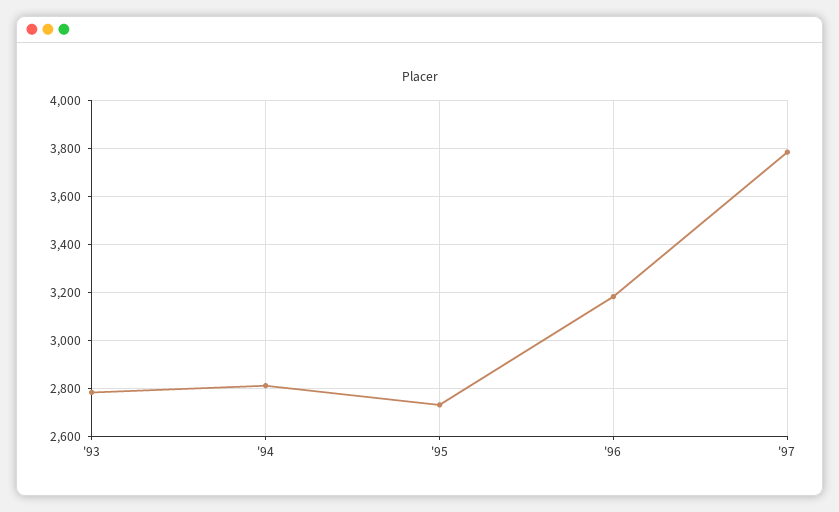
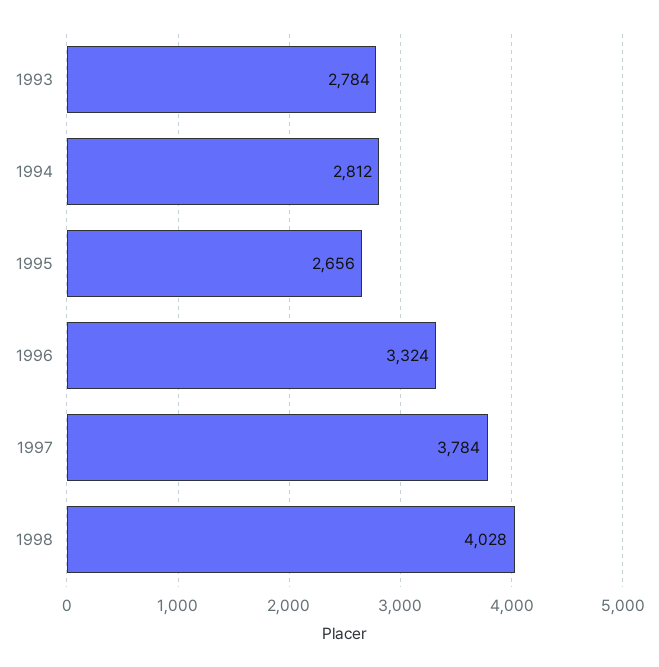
'95: 2725 -> 2656
'96: 3175 -> 3324
1998: none -> 4028

